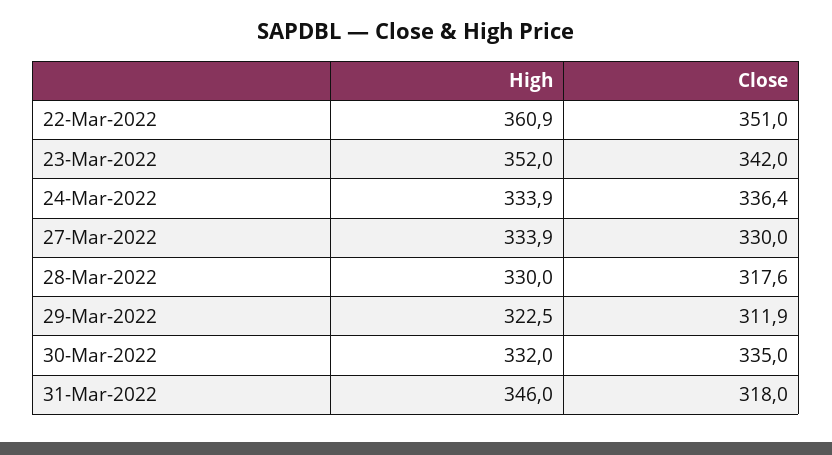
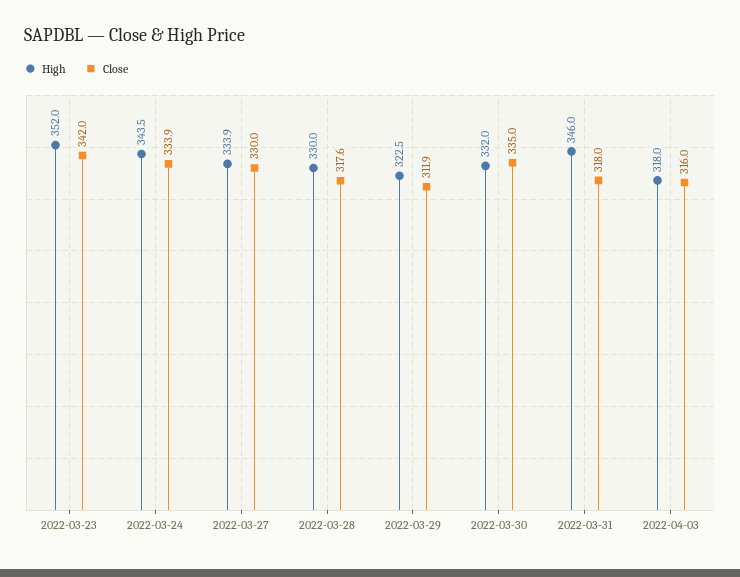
High, 22-Mar-2022: 360.9 -> none
Close, 22-Mar-2022: 351 -> none
High, 24-Mar-2022: 333.9 -> 343.5
Close, 24-Mar-2022: 336.4 -> 333.9
High, 2022-04-03: none -> 318
Close, 2022-04-03: none -> 316

